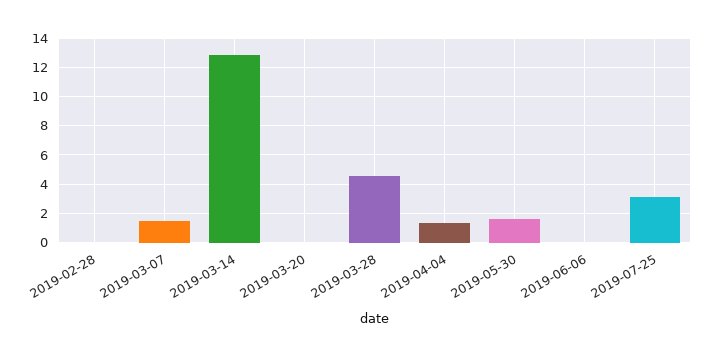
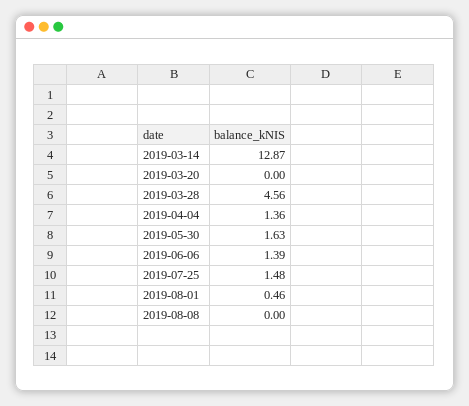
2019-02-28: 0 -> none
2019-03-07: 1.5 -> none
2019-06-06: 0 -> 1.39
2019-07-25: 3 -> 1.48
2019-08-01: none -> 0.46
2019-08-08: none -> 0

